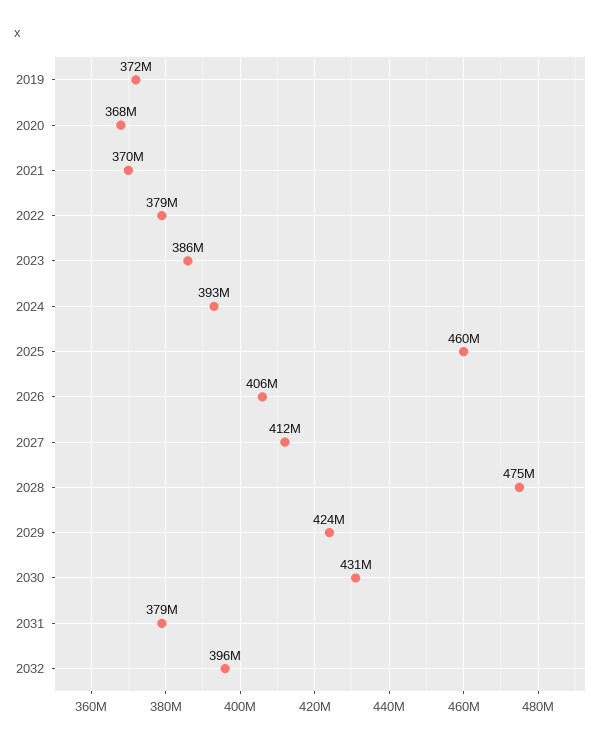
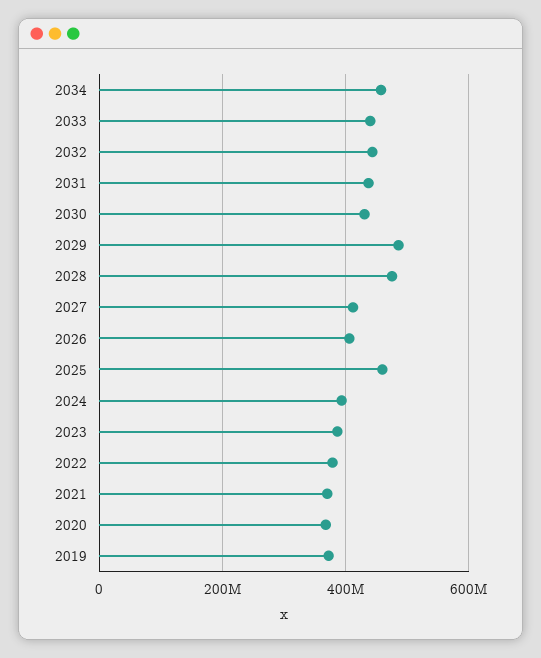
2029: 424000000 -> 480000000
2031: 379000000 -> 440000000
2032: 396000000 -> 440000000
2034: none -> 460000000
2033: none -> 440000000

